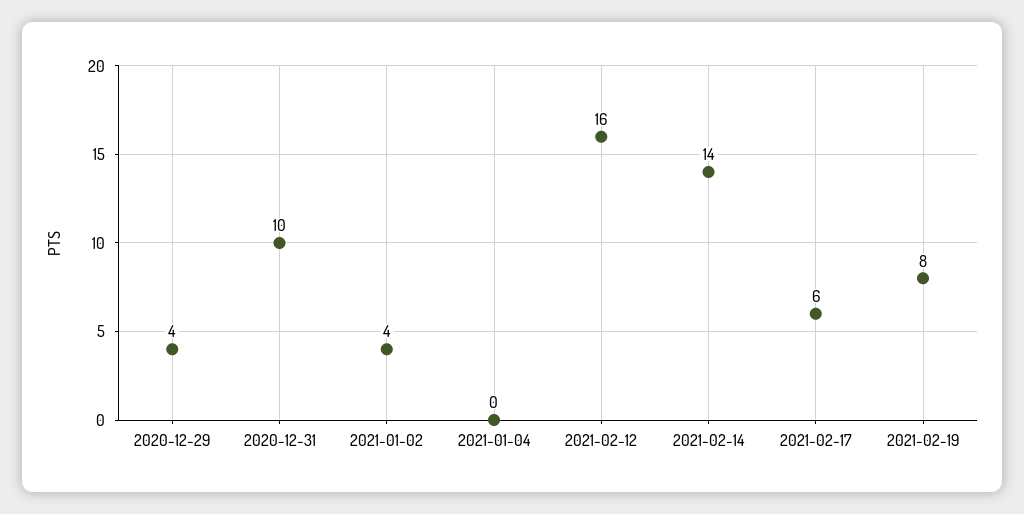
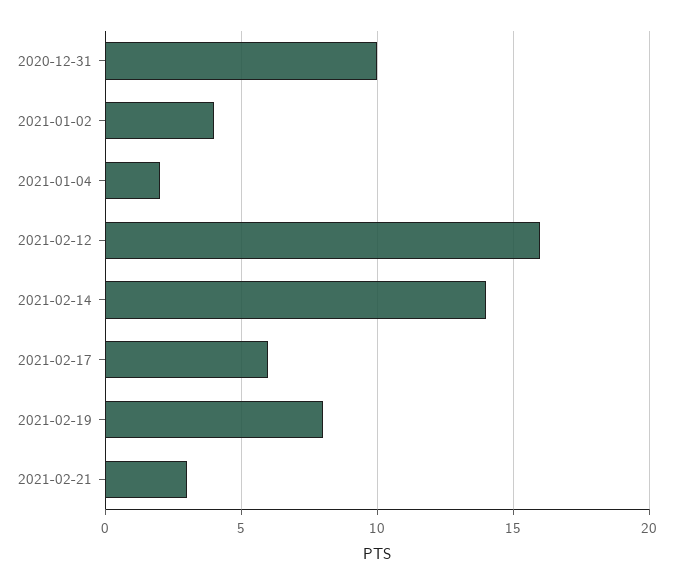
2020-12-29: 4 -> none
2021-01-04: 0 -> 2
2021-02-21: none -> 3

